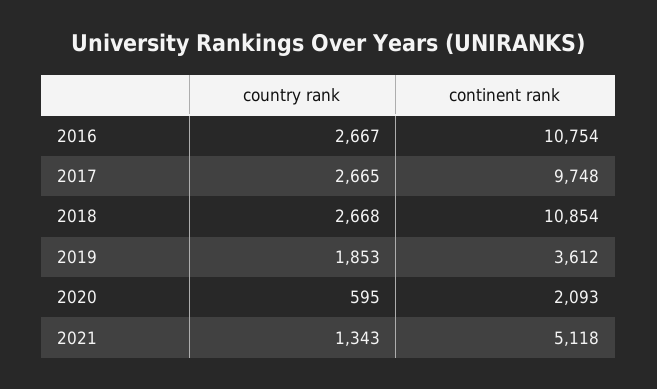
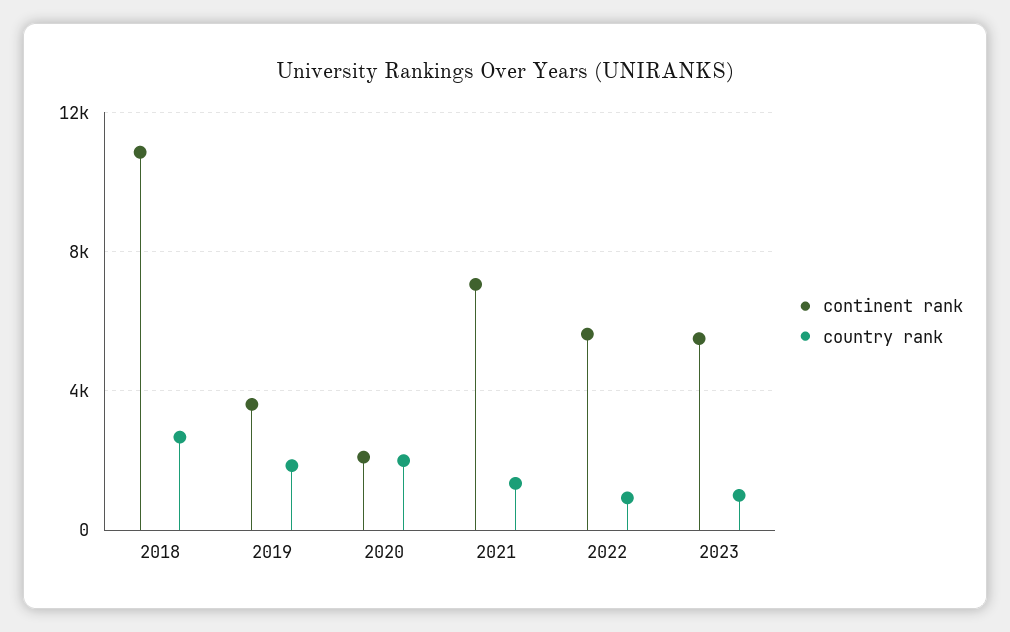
country rank, 2016: 2667 -> none
continent rank, 2016: 10754 -> none
country rank, 2017: 2665 -> none
continent rank, 2017: 9748 -> none
country rank, 2020: 595 -> 2000
continent rank, 2021: 5118 -> 7000
continent rank, 2022: none -> 5500
country rank, 2022: none -> 1000
continent rank, 2023: none -> 5500
country rank, 2023: none -> 1000

